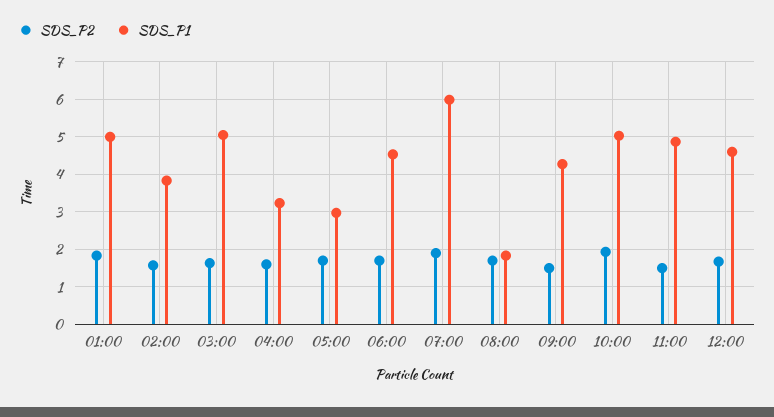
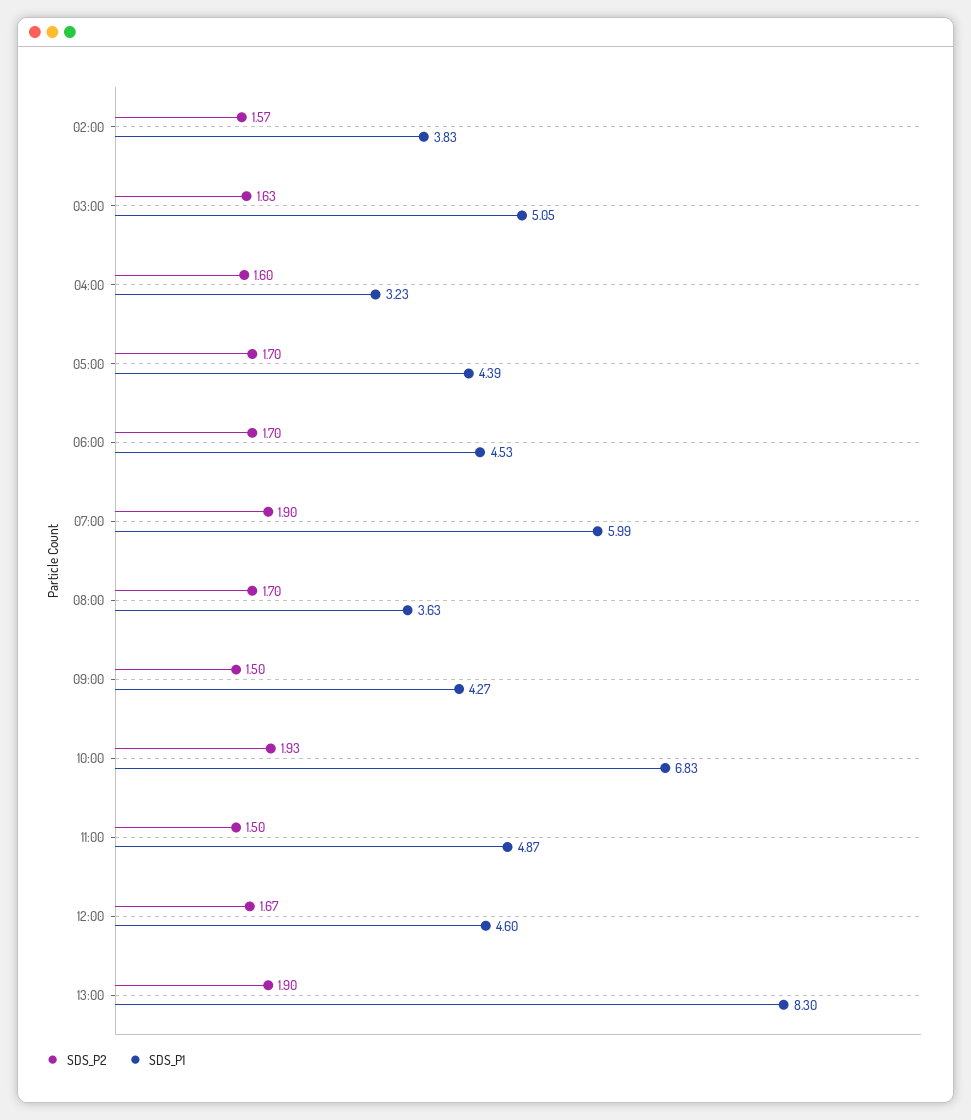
SDS_P2, 01:00: 1.8 -> none
SDS_P1, 01:00: 5 -> none
SDS_P1, 05:00: 3 -> 4.39
SDS_P1, 08:00: 1.8 -> 3.63
SDS_P1, 10:00: 5 -> 6.83
SDS_P2, 13:00: none -> 1.9
SDS_P1, 13:00: none -> 8.3

